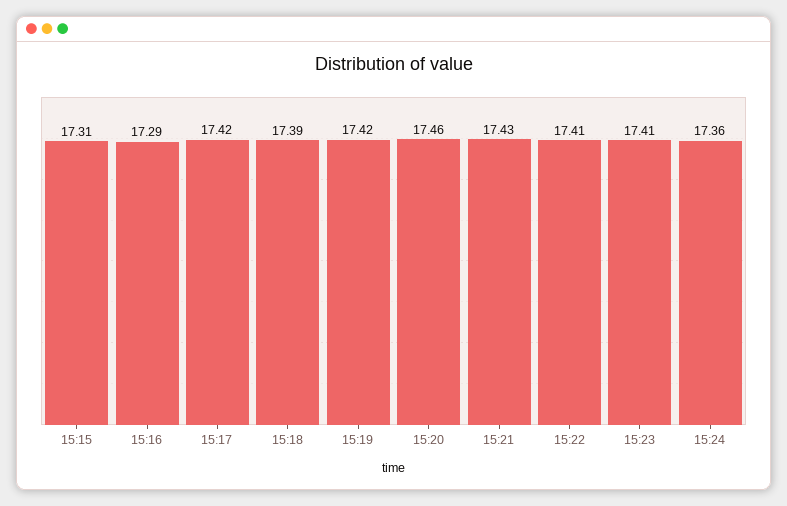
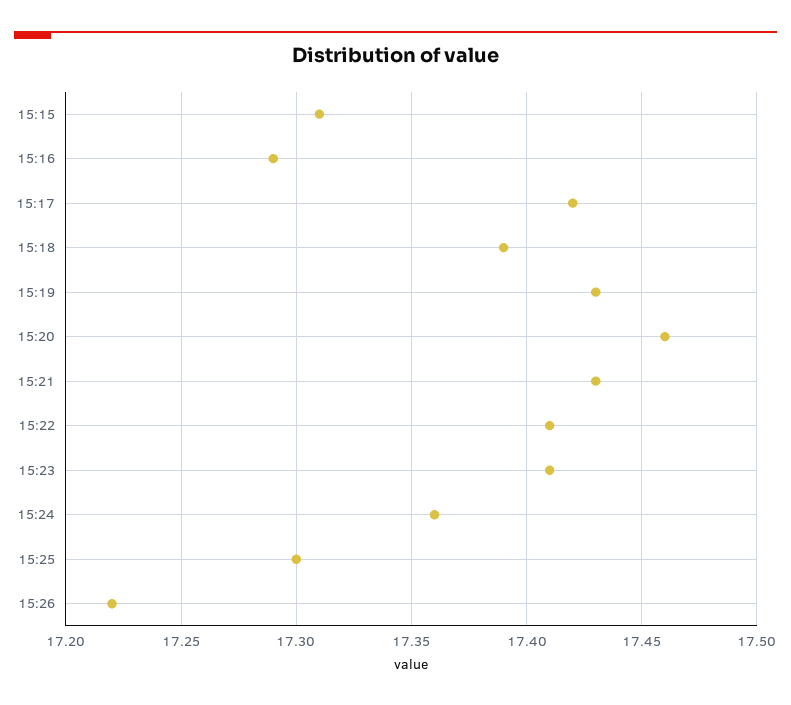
15:19: 17.42 -> 17.43
15:25: none -> 17.3
15:26: none -> 17.22

